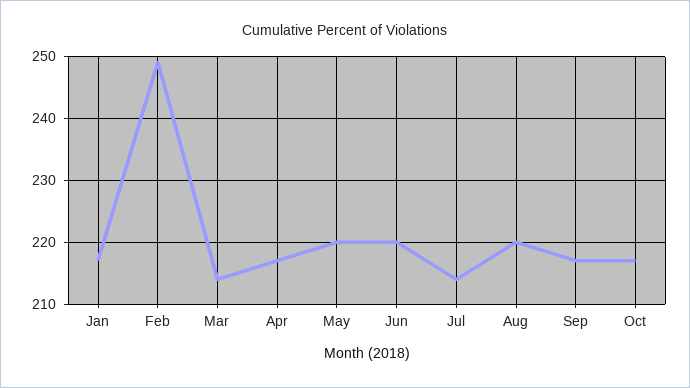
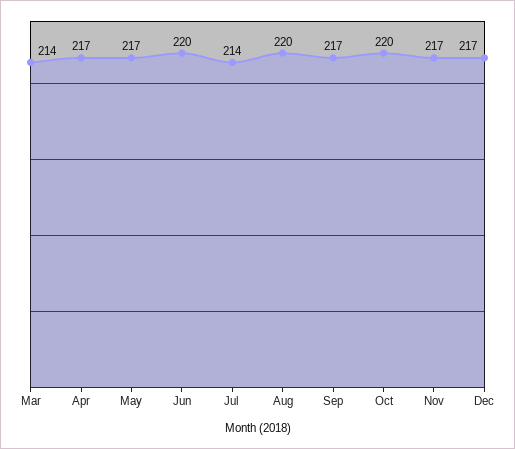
Jan: 217 -> none
Feb: 249 -> none
May: 220 -> 217
Oct: 217 -> 220
Nov: none -> 217
Dec: none -> 217

